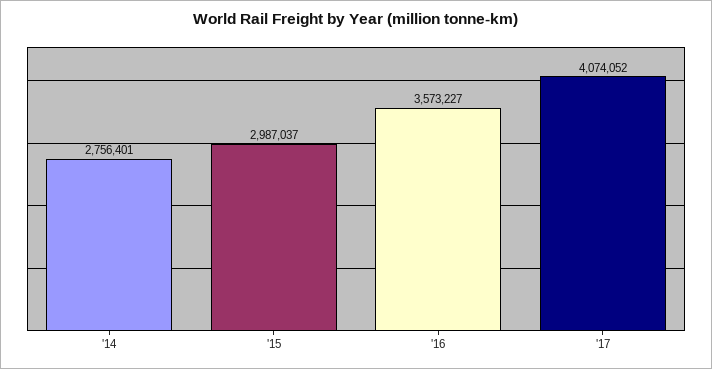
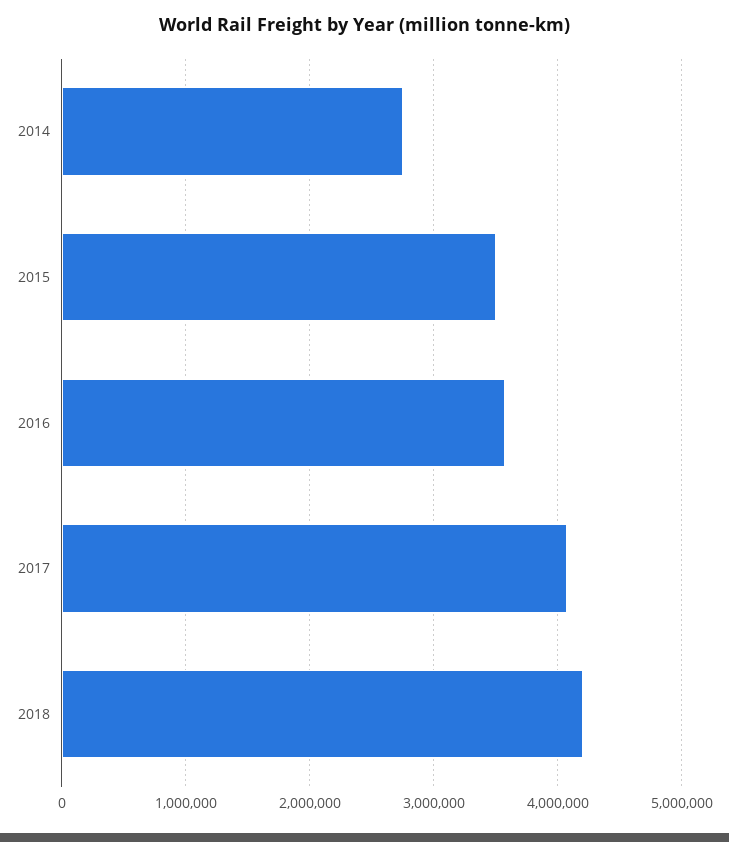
'15: 2987037 -> 3500000
2018: none -> 4200000

